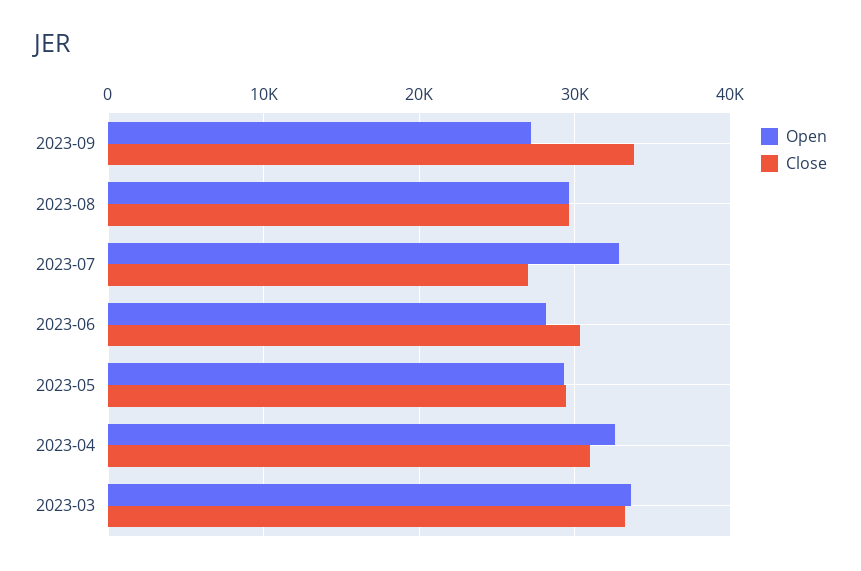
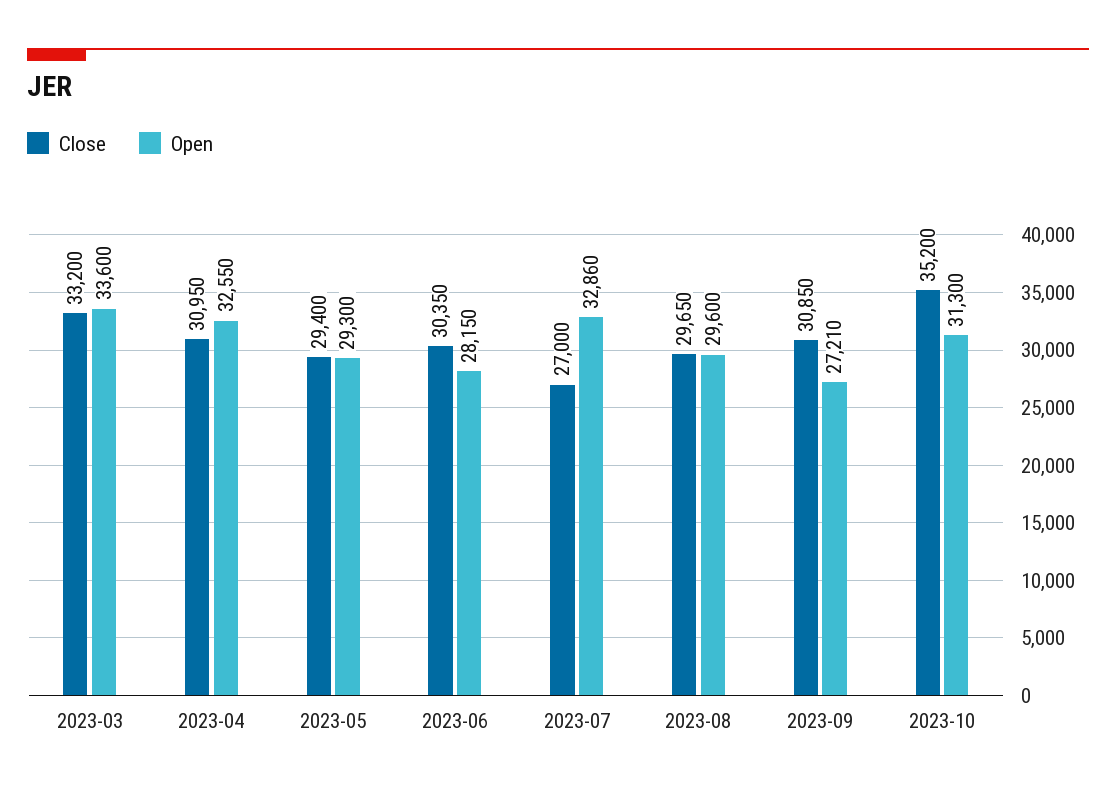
Close, 2023-09: 34000 -> 30850
Close, 2023-10: none -> 35200
Open, 2023-10: none -> 31300

